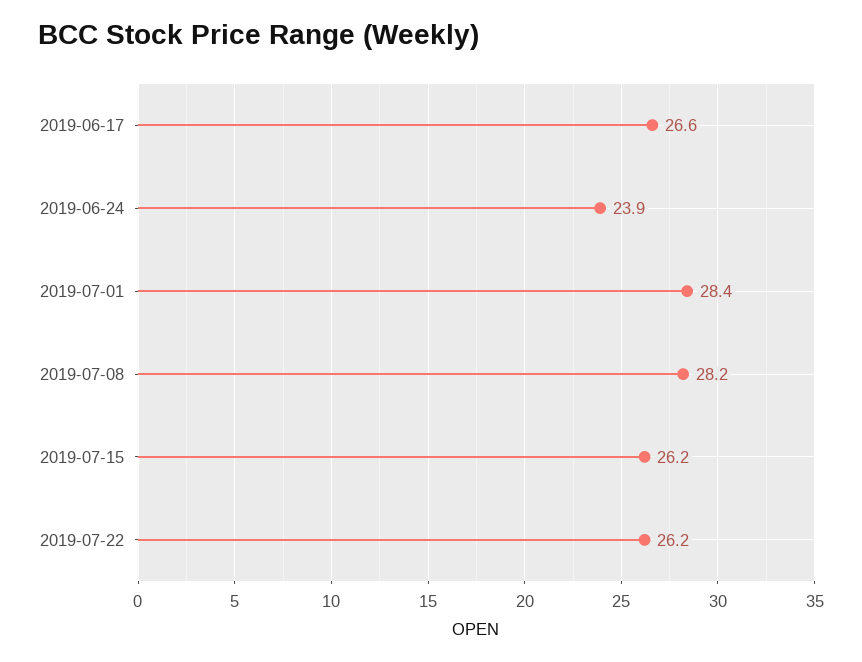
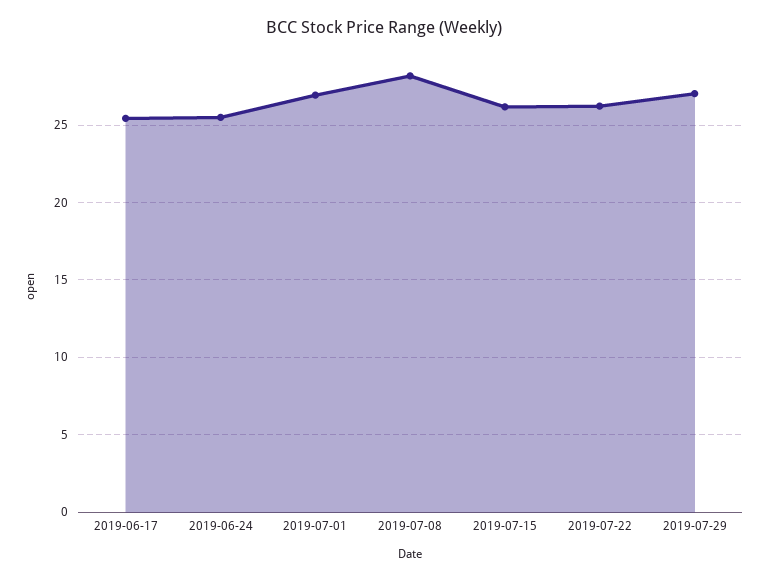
2019-06-17: 26.6 -> 25.5
2019-06-24: 23.9 -> 25.5
2019-07-01: 28.4 -> 27
2019-07-29: none -> 27

